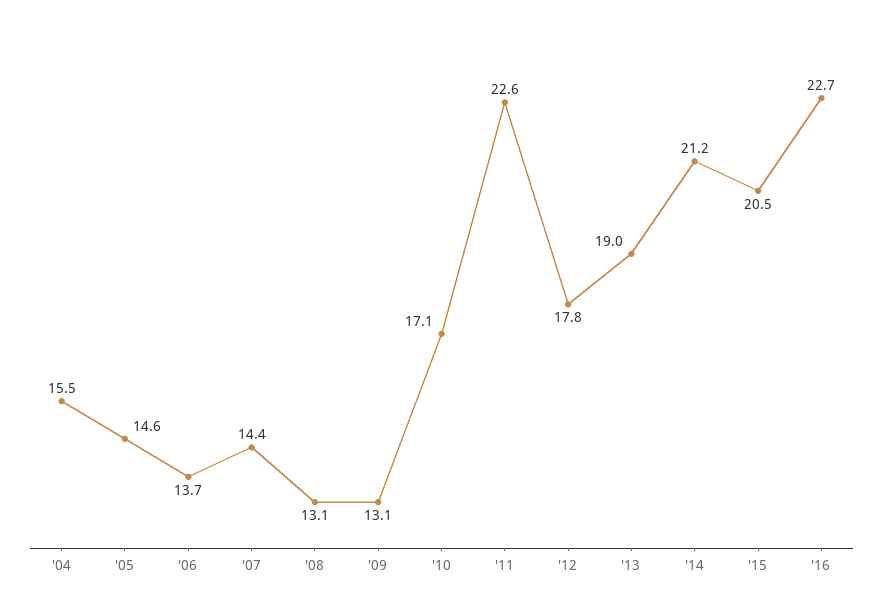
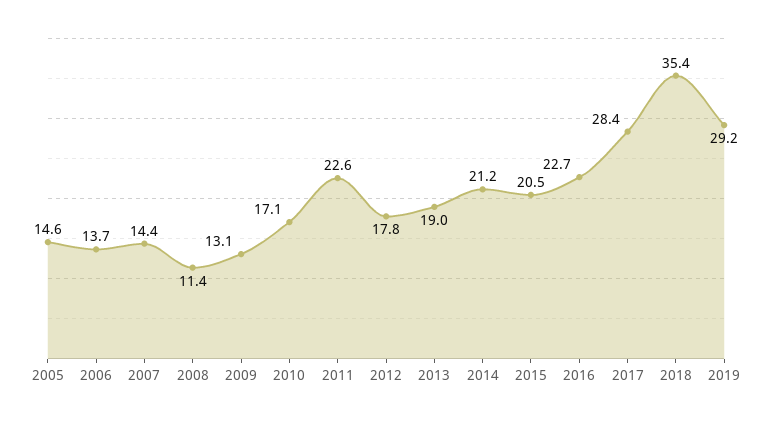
'04: 15.5 -> none
'08: 13.1 -> 11.4
2017: none -> 28.4
2018: none -> 35.4
2019: none -> 29.2

